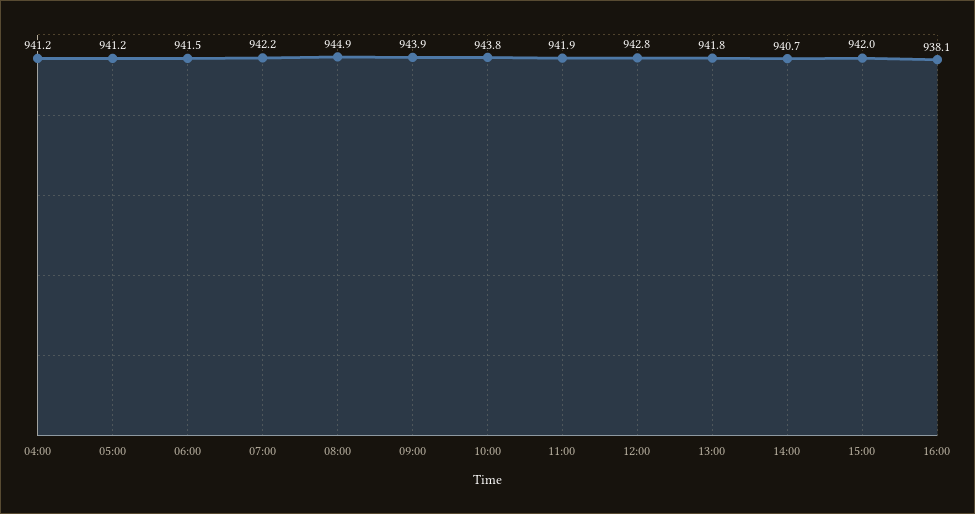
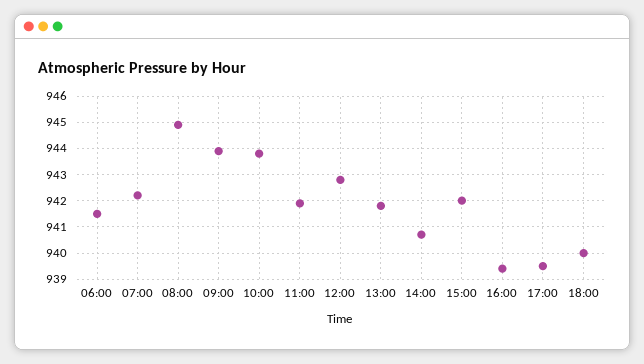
04:00: 941.2 -> none
05:00: 941.2 -> none
16:00: 938.1 -> 939.5
17:00: none -> 939.5
18:00: none -> 940

